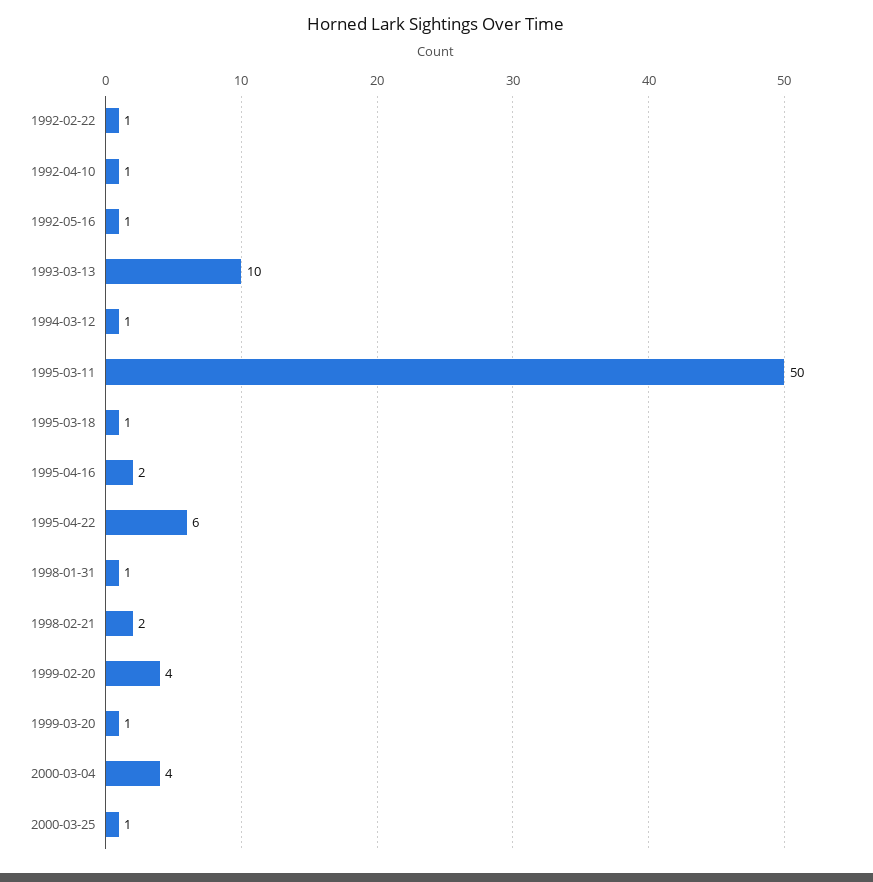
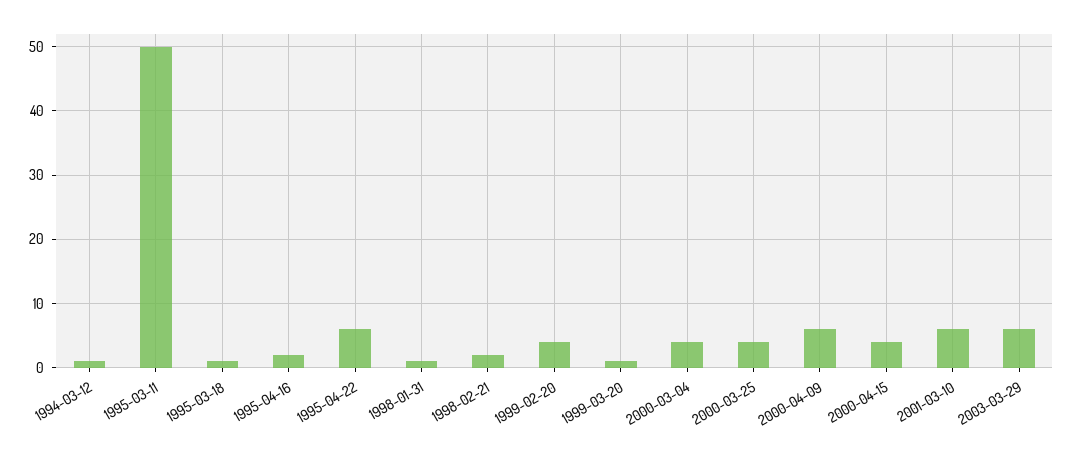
1992-02-22: 1 -> none
1992-04-10: 1 -> none
1992-05-16: 1 -> none
1993-03-13: 10 -> none
2000-03-25: 1 -> 4
2000-04-09: none -> 6
2000-04-15: none -> 4
2001-03-10: none -> 6
2003-03-29: none -> 6

